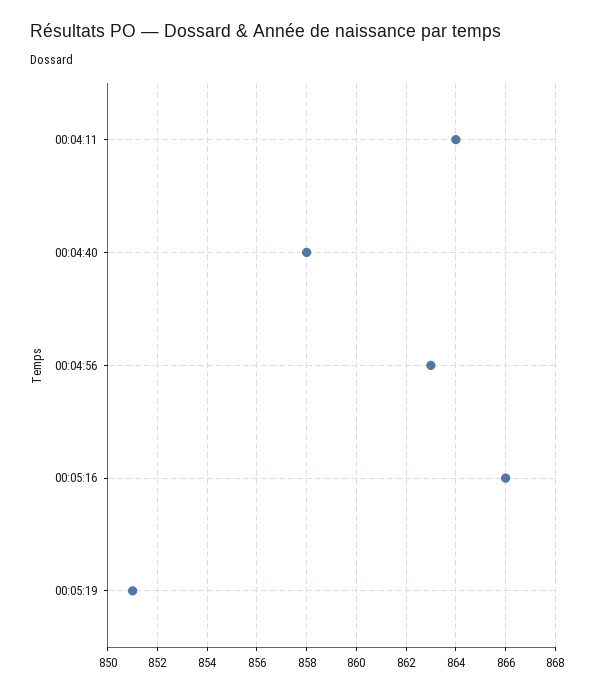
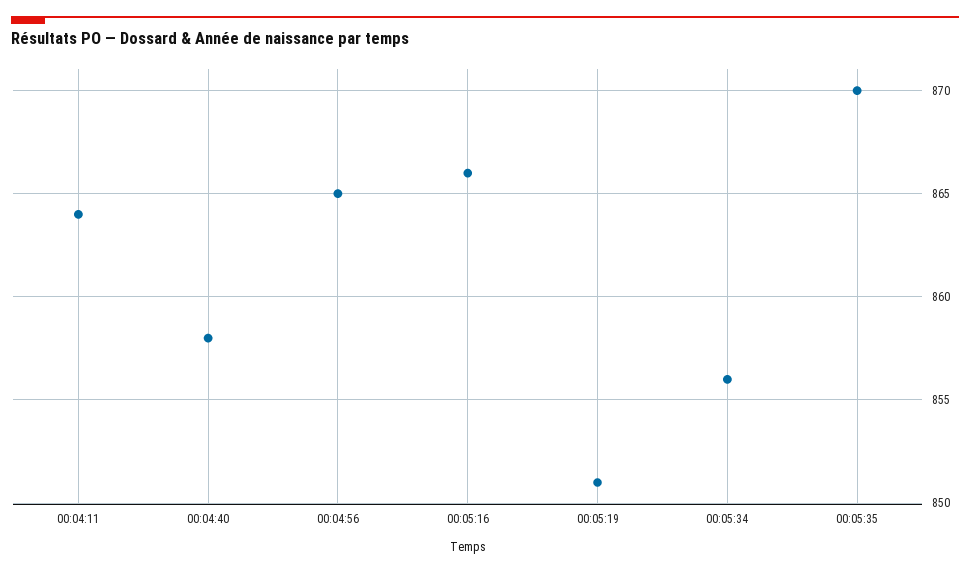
00:04:56: 863 -> 865
00:05:34: none -> 856
00:05:35: none -> 870

